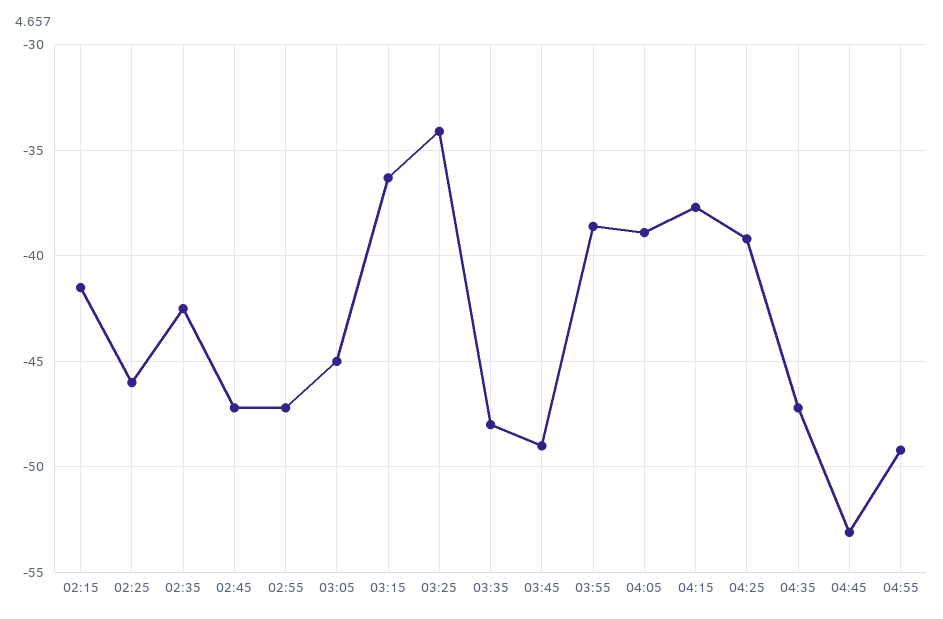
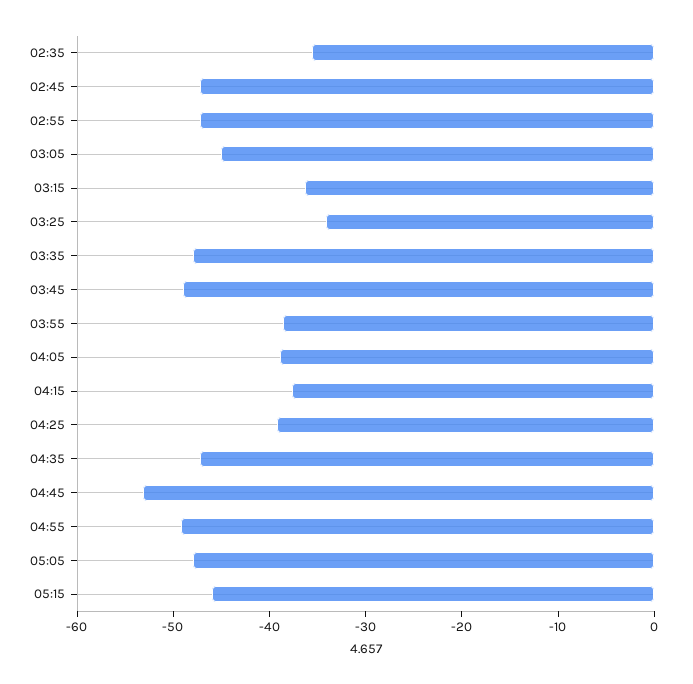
02:15: -41.5 -> none
02:25: -46 -> none
02:35: -42.5 -> -36
05:05: none -> -48
05:15: none -> -46

